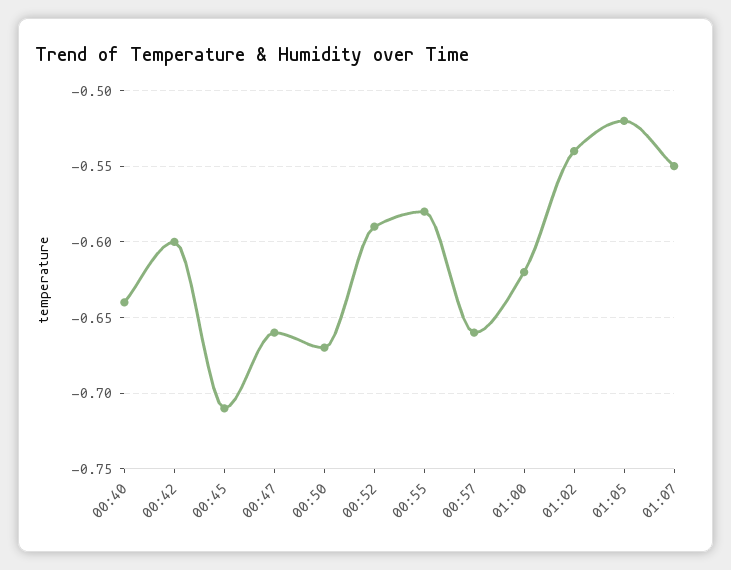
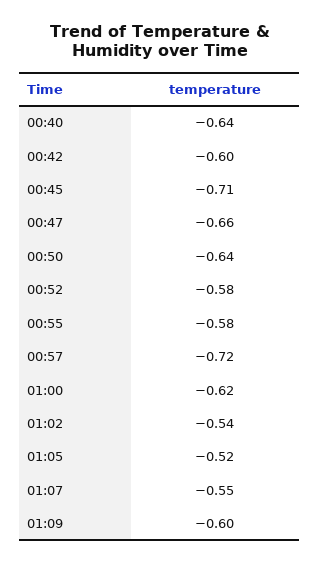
00:50: -0.67 -> -0.64
00:52: -0.59 -> -0.58
00:57: -0.66 -> -0.72
01:09: none -> -0.6

